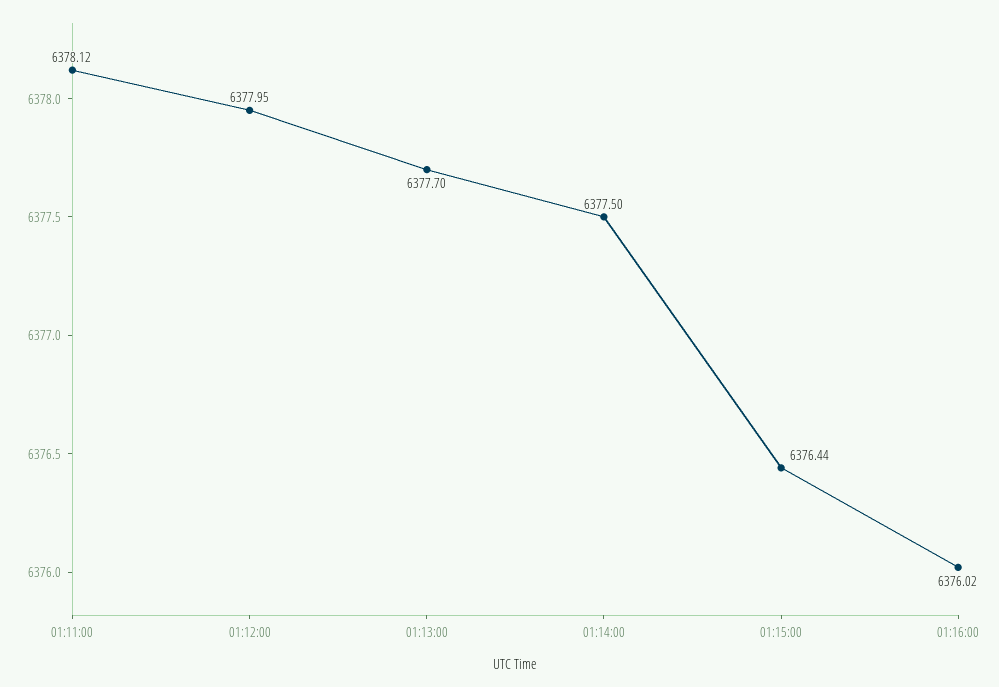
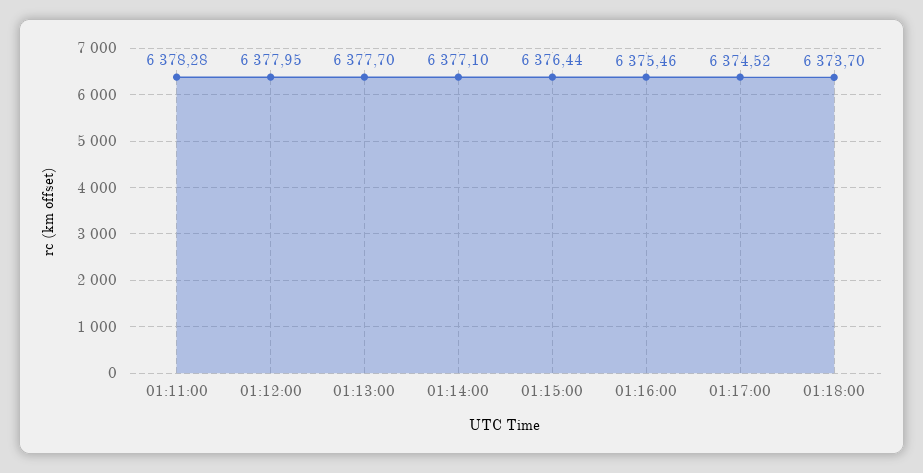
01:11:00: 6378.12 -> 6378.28
01:14:00: 6377.5 -> 6377.1
01:16:00: 6376.02 -> 6375.46
01:17:00: none -> 6374.52
01:18:00: none -> 6373.7

